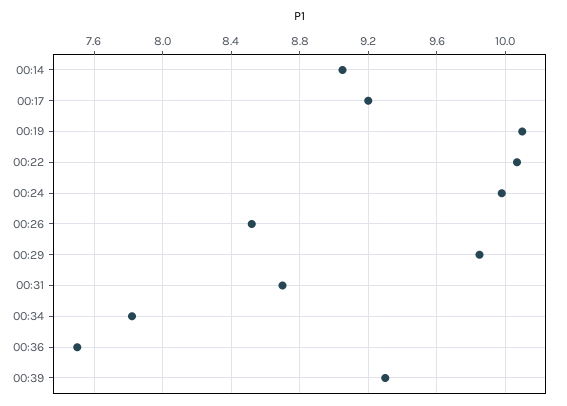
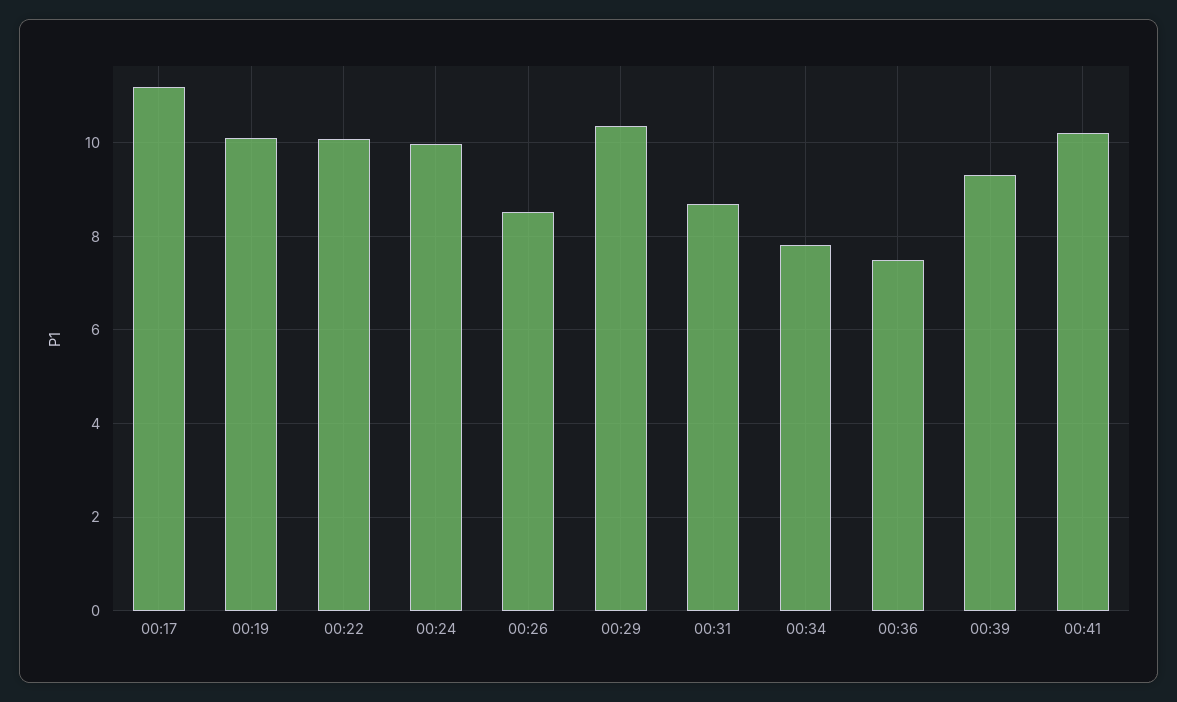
00:14: 9.05 -> none
00:17: 9.2 -> 11.2
00:29: 9.85 -> 10.4
00:41: none -> 10.2

